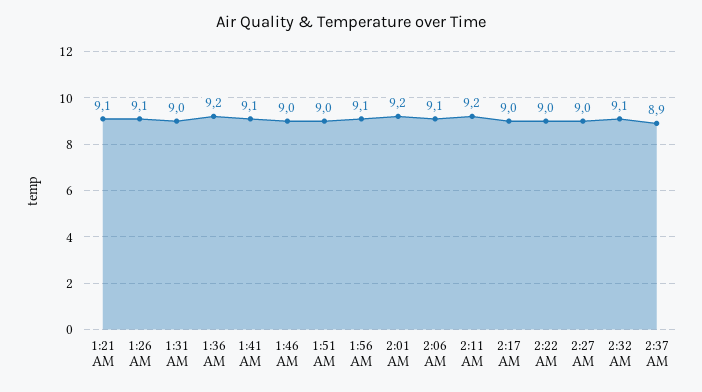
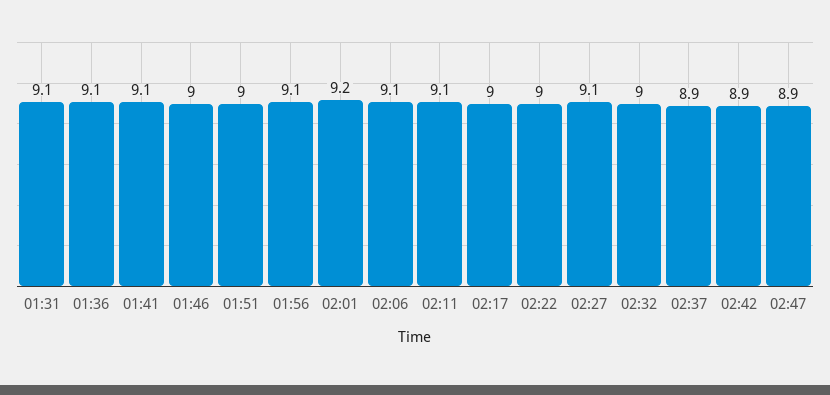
1:21 AM: 9.1 -> none
1:26 AM: 9.1 -> none
1:31 AM: 9 -> 9.1
1:36 AM: 9.2 -> 9.1
2:11 AM: 9.2 -> 9.1
2:27 AM: 9 -> 9.1
2:32 AM: 9.1 -> 9
02:42: none -> 8.9
02:47: none -> 8.9

